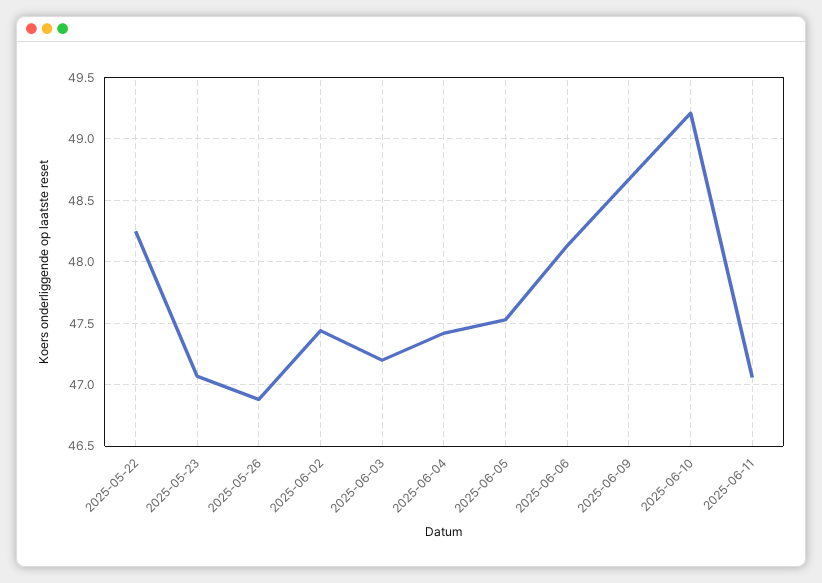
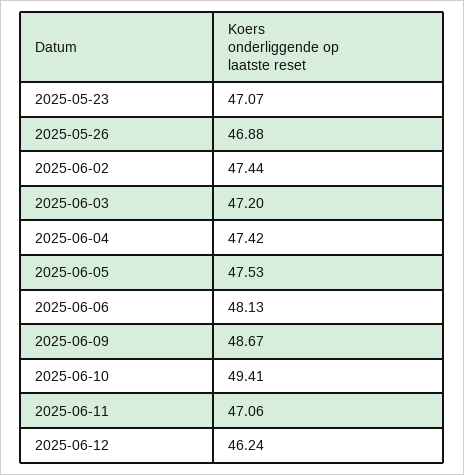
2025-05-22: 48.25 -> none
2025-06-10: 49.2 -> 49.41
2025-06-12: none -> 46.24

